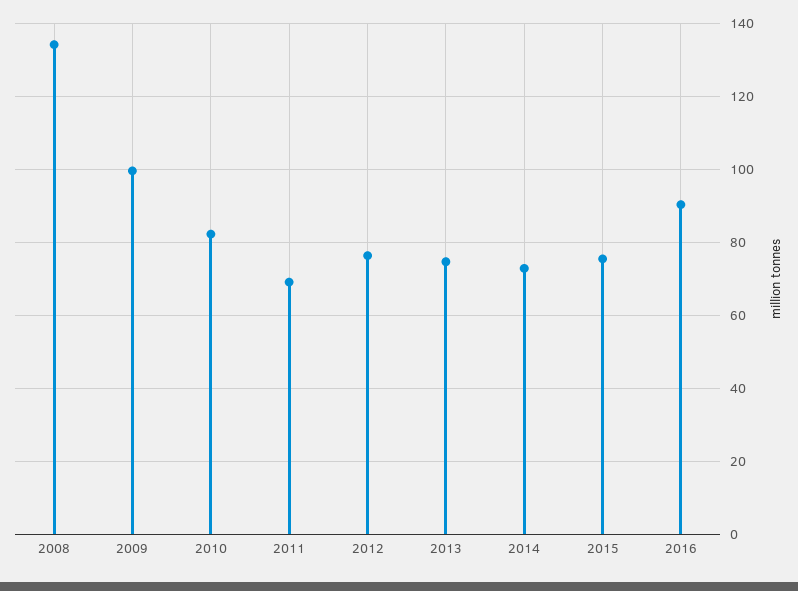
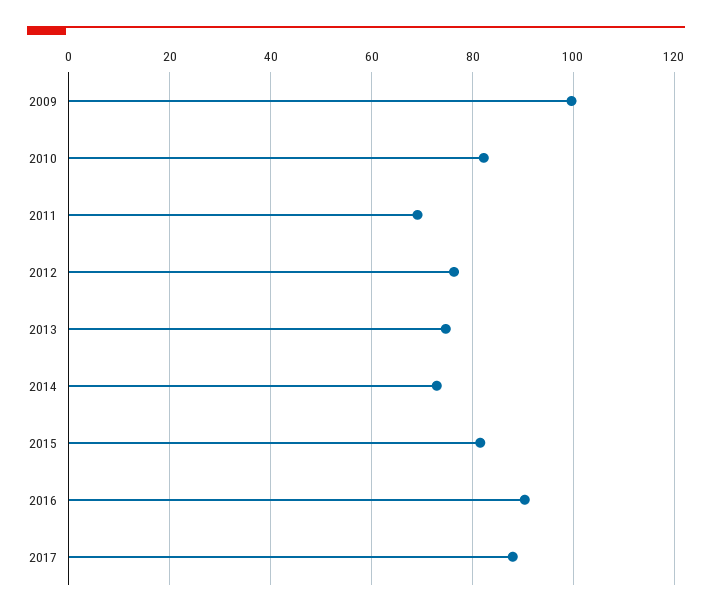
2008: 134 -> none
2015: 76 -> 82
2017: none -> 88

